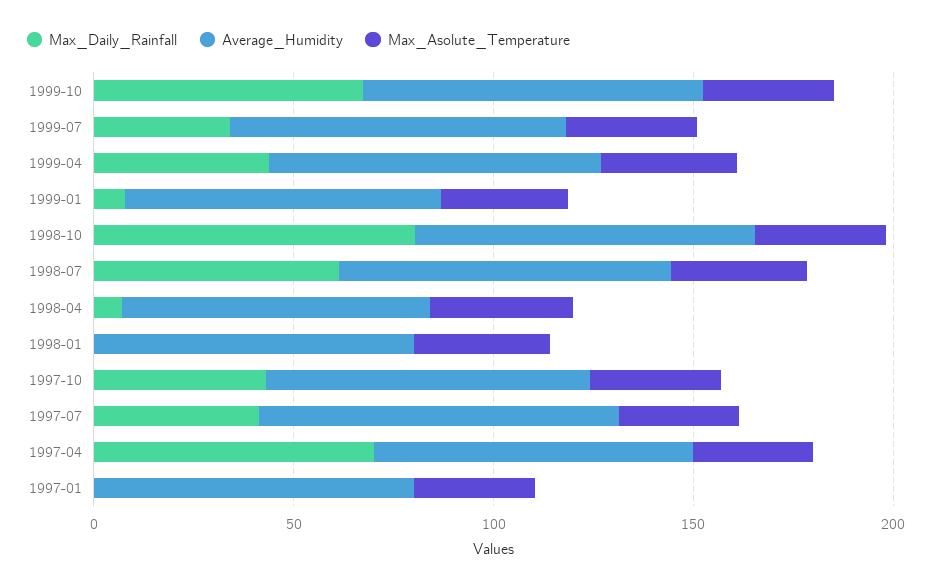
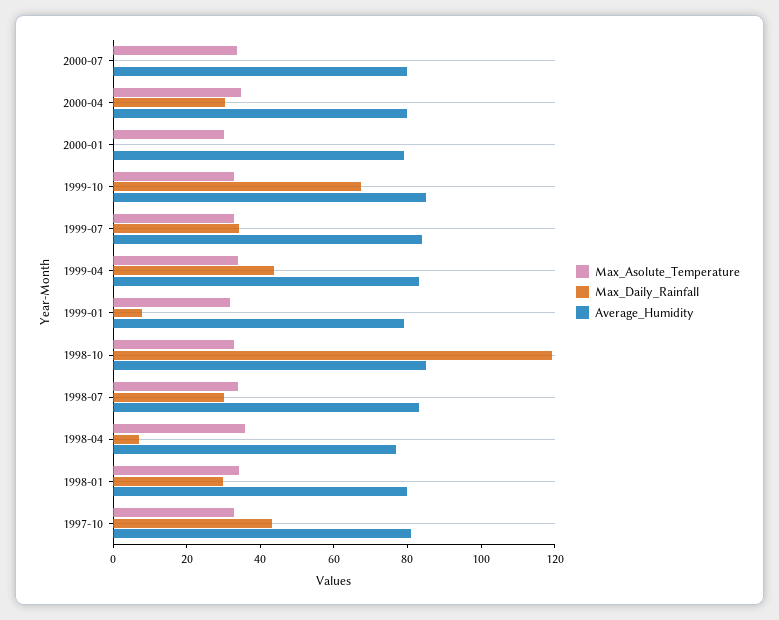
Max_Daily_Rainfall, 1998-10: 80 -> 120
Max_Daily_Rainfall, 1998-07: 60 -> 30
Max_Daily_Rainfall, 1998-01: 0 -> 30
Max_Daily_Rainfall, 1997-07: 40 -> none
Average_Humidity, 1997-07: 90 -> none
Max_Asolute_Temperature, 1997-07: 30 -> none
Max_Daily_Rainfall, 1997-04: 70 -> none
Average_Humidity, 1997-04: 80 -> none
Max_Asolute_Temperature, 1997-04: 30 -> none
Max_Daily_Rainfall, 1997-01: 0 -> none
Average_Humidity, 1997-01: 80 -> none
Max_Asolute_Temperature, 1997-01: 30 -> none
Max_Asolute_Temperature, 2000-07: none -> 35
Max_Daily_Rainfall, 2000-07: none -> 0
Average_Humidity, 2000-07: none -> 80
Max_Asolute_Temperature, 2000-04: none -> 35
Max_Daily_Rainfall, 2000-04: none -> 30
Average_Humidity, 2000-04: none -> 80
Max_Asolute_Temperature, 2000-01: none -> 30
Max_Daily_Rainfall, 2000-01: none -> 0
Average_Humidity, 2000-01: none -> 80

